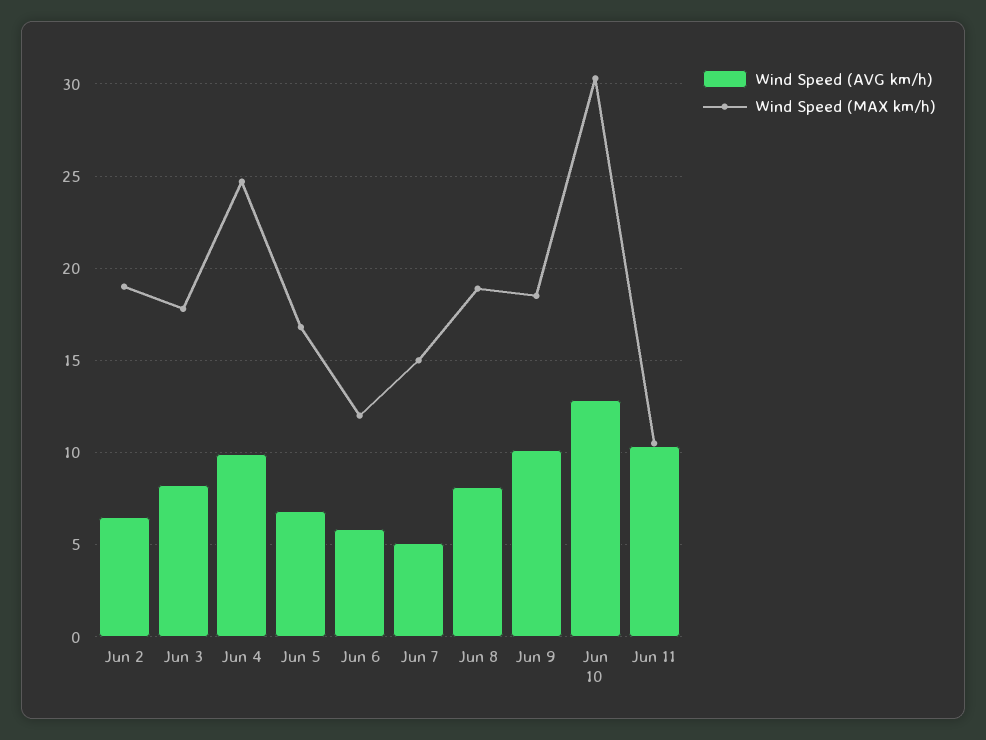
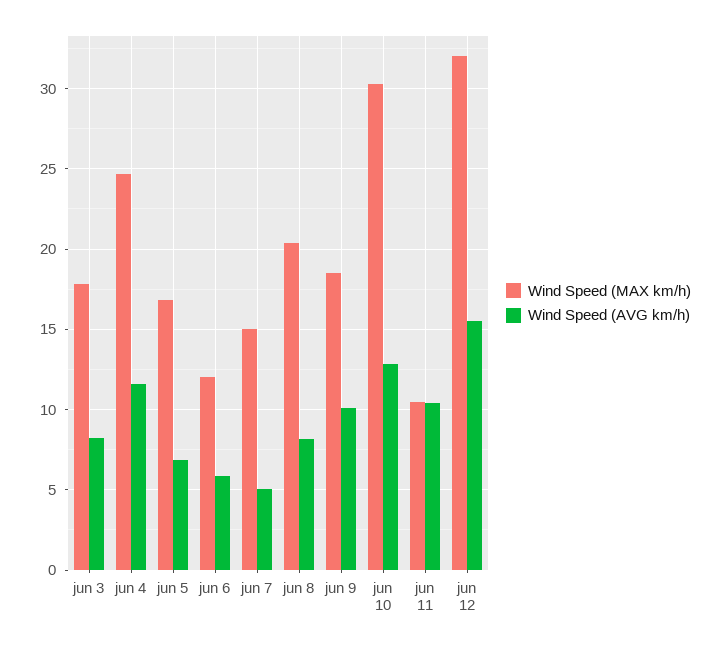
Wind Speed (AVG km/h), Jun 2: 6.5 -> none
Wind Speed (MAX km/h), Jun 2: 19 -> none
Wind Speed (AVG km/h), Jun 4: 10 -> 11.5
Wind Speed (MAX km/h), Jun 8: 19 -> 20.5
Wind Speed (MAX km/h), jun 12: none -> 32
Wind Speed (AVG km/h), jun 12: none -> 15.5

